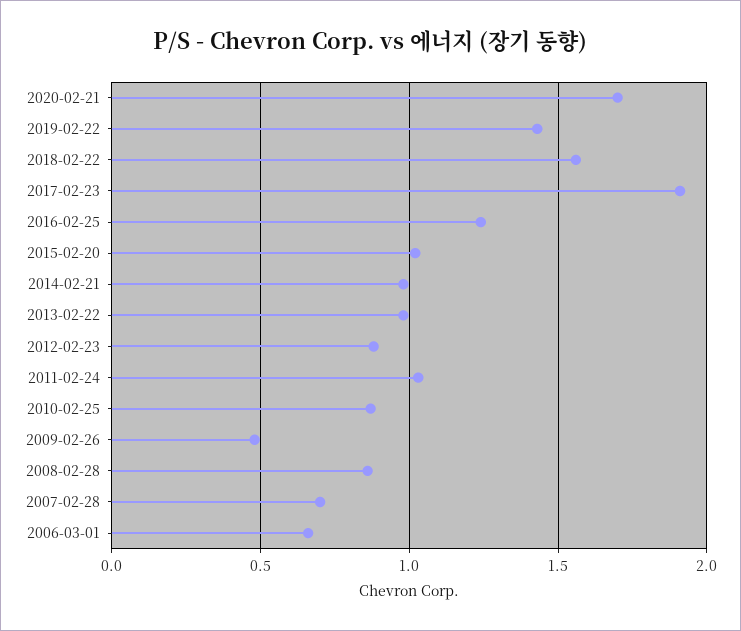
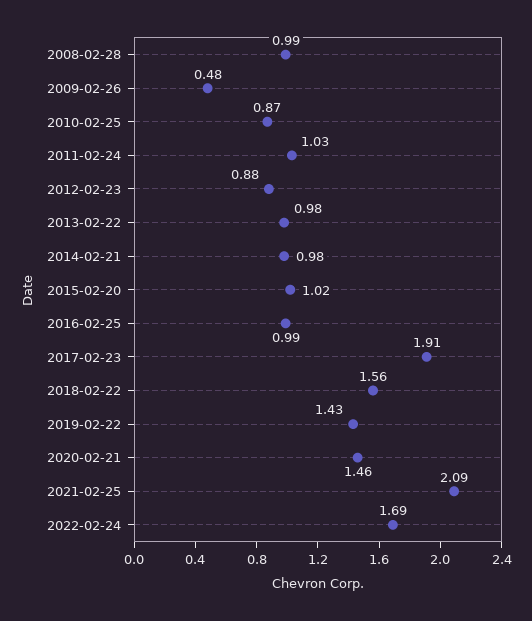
2020-02-21: 1.7 -> 1.46
2016-02-25: 1.25 -> 0.99
2008-02-28: 0.85 -> 0.99
2007-02-28: 0.7 -> none
2006-03-01: 0.65 -> none
2021-02-25: none -> 2.09
2022-02-24: none -> 1.69

